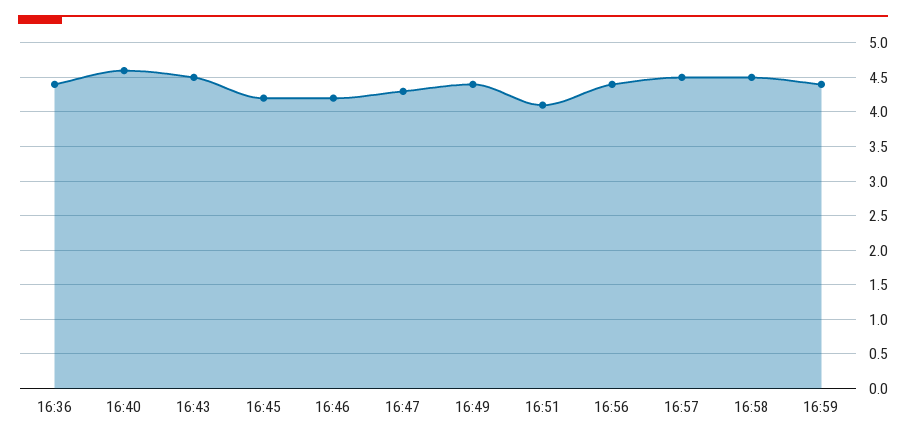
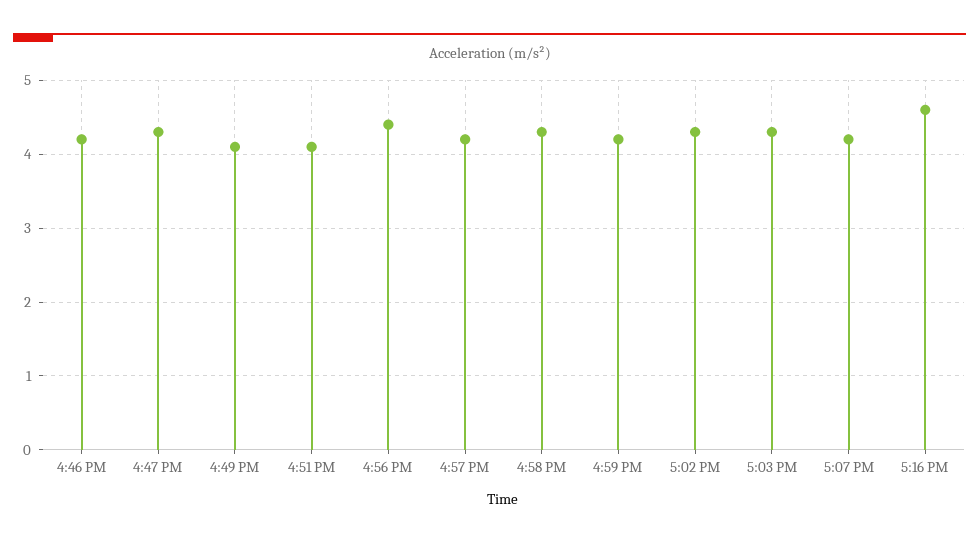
16:36: 4.4 -> none
16:40: 4.6 -> none
16:43: 4.5 -> none
16:45: 4.2 -> none
16:49: 4.4 -> 4.1
16:57: 4.5 -> 4.2
16:58: 4.5 -> 4.3
16:59: 4.4 -> 4.2
5:02 PM: none -> 4.3
5:03 PM: none -> 4.3
5:07 PM: none -> 4.2
5:16 PM: none -> 4.6

